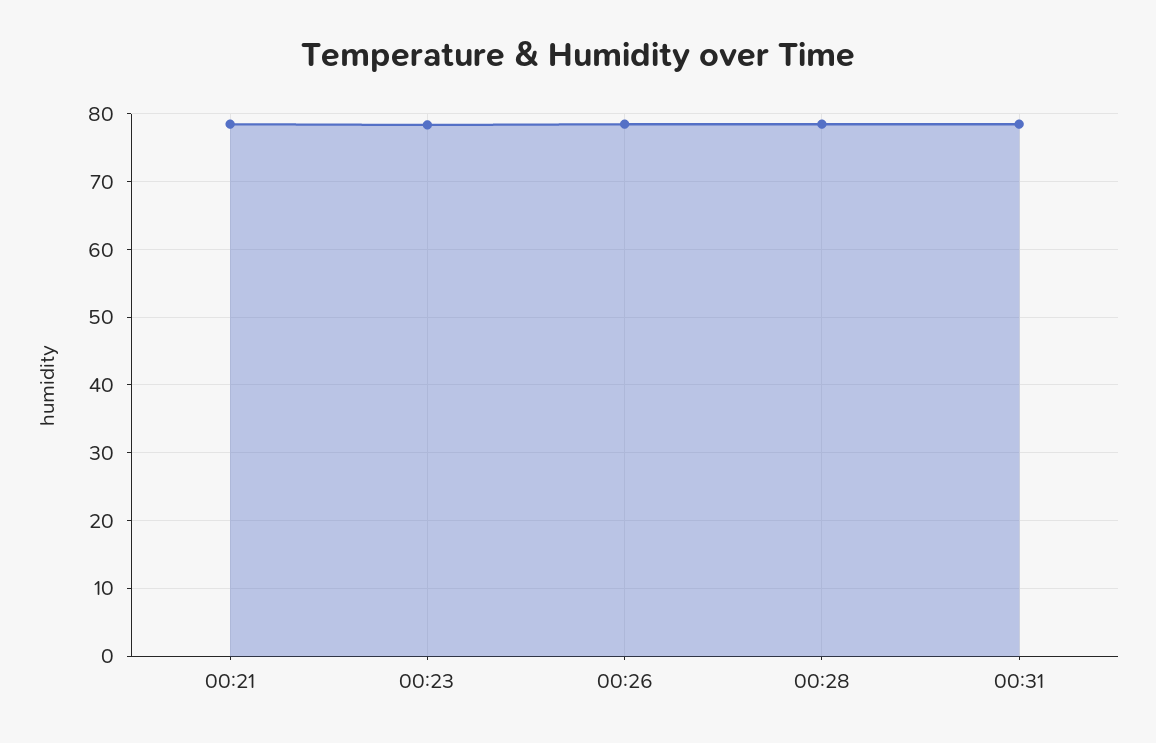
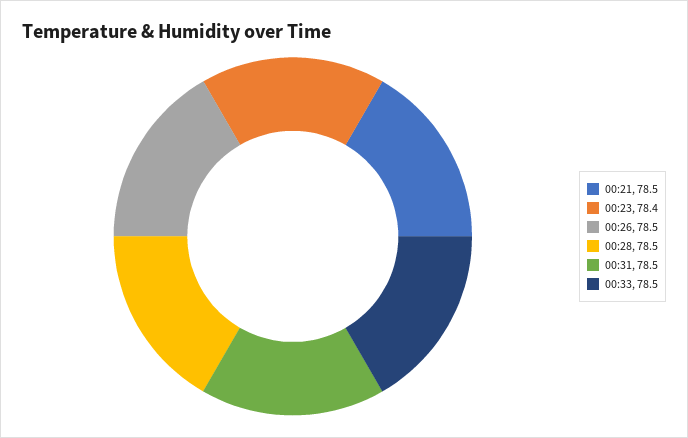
00:33: none -> 78.5

